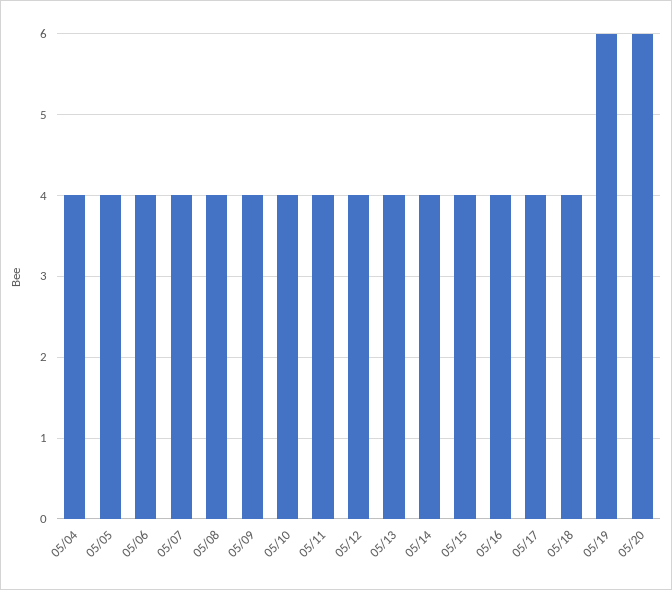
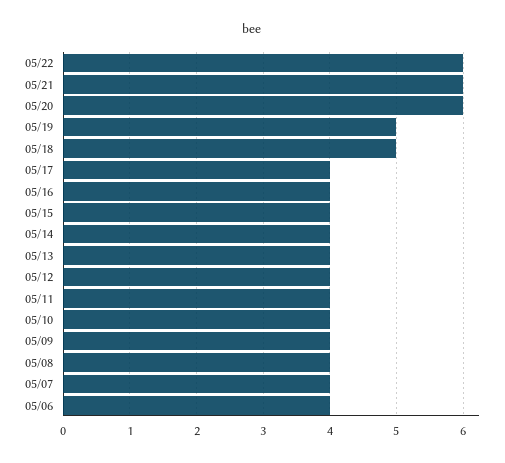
05/04: 4 -> none
05/05: 4 -> none
05/18: 4 -> 5
05/19: 6 -> 5
05/22: none -> 6
05/21: none -> 6

